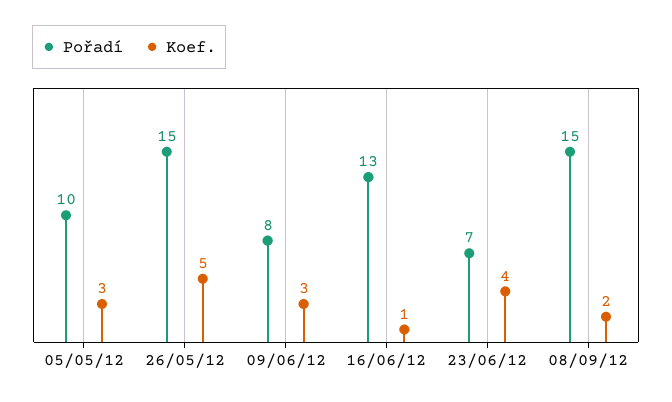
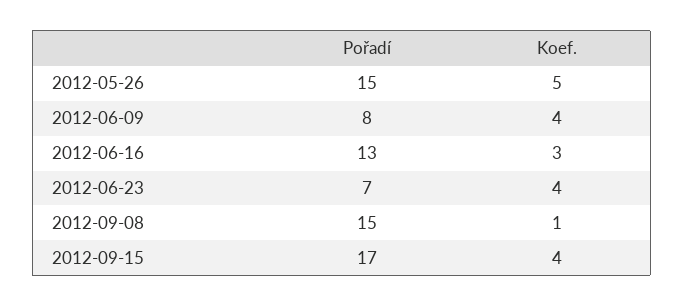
Pořadí, 05/05/12: 10 -> none
Koef., 05/05/12: 3 -> none
Koef., 09/06/12: 3 -> 4
Koef., 16/06/12: 1 -> 3
Koef., 08/09/12: 2 -> 1
Pořadí, 2012-09-15: none -> 17
Koef., 2012-09-15: none -> 4

